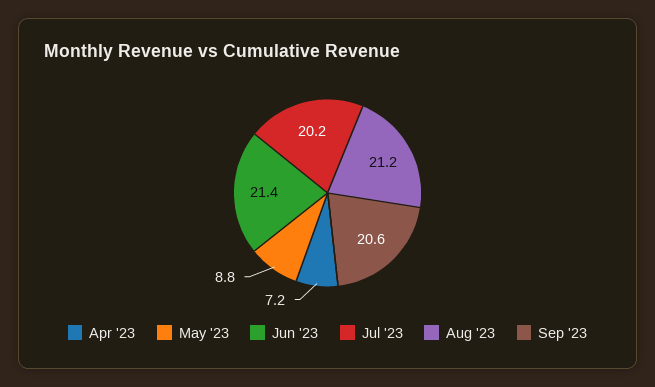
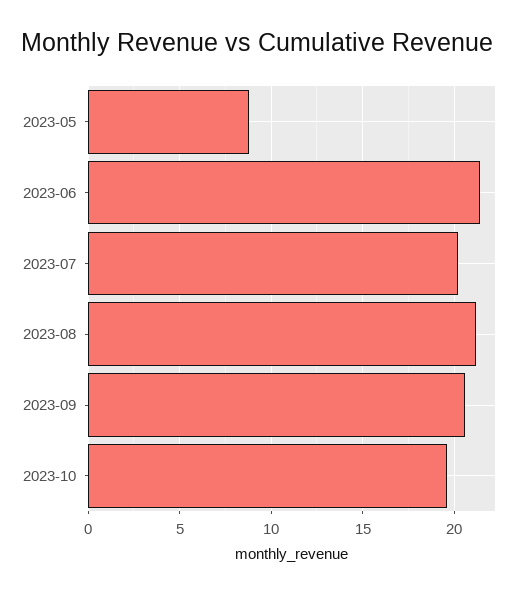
Apr '23: 7.2 -> none
2023-10: none -> 19.5

